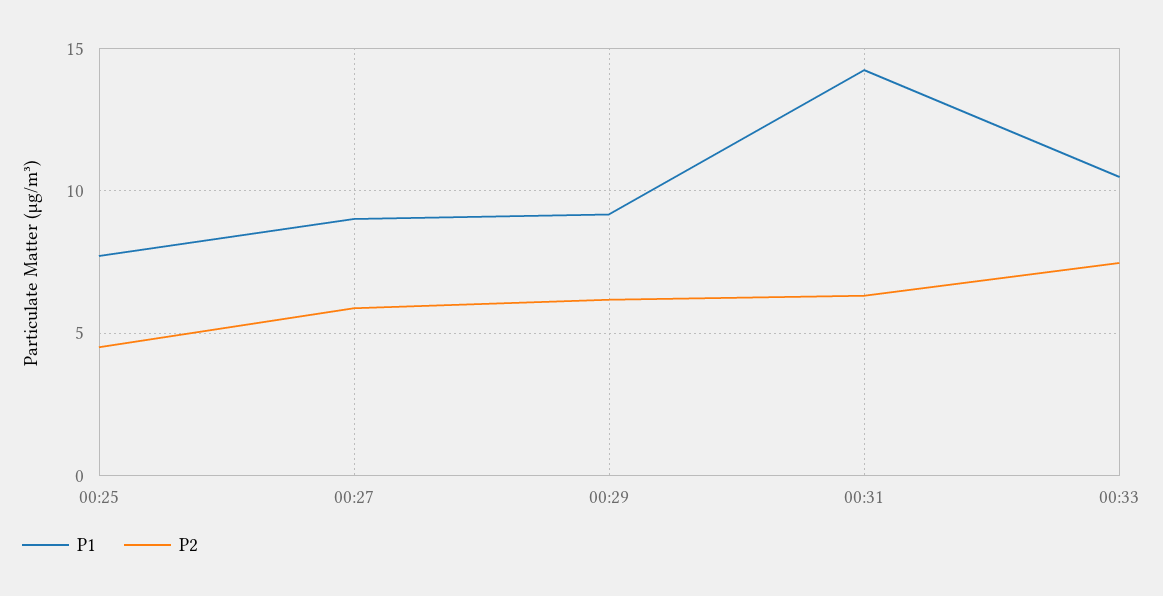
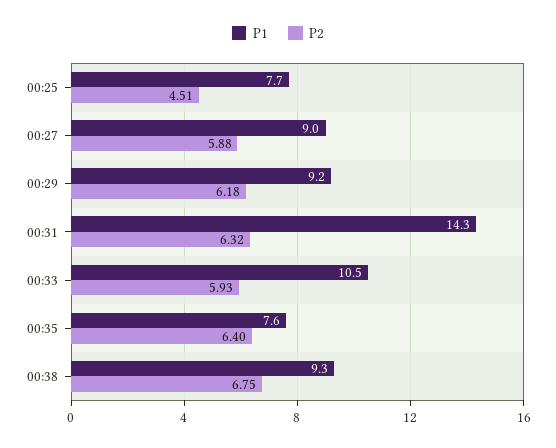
P2, 00:33: 7.5 -> 5.93
P1, 00:35: none -> 7.6
P2, 00:35: none -> 6.4
P1, 00:38: none -> 9.3
P2, 00:38: none -> 6.75

